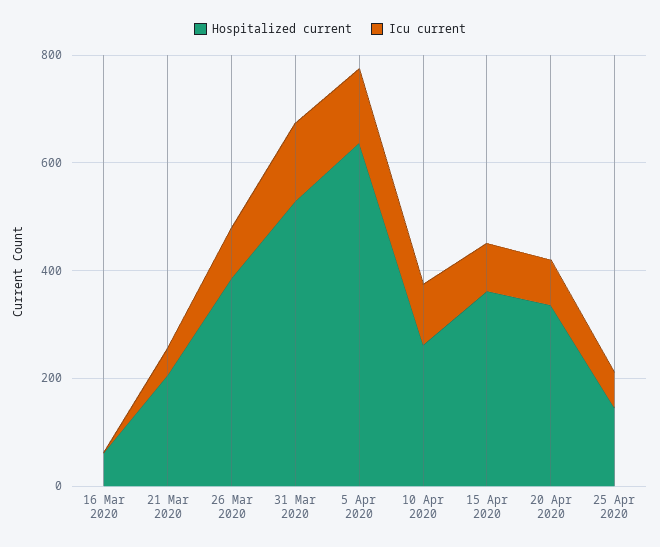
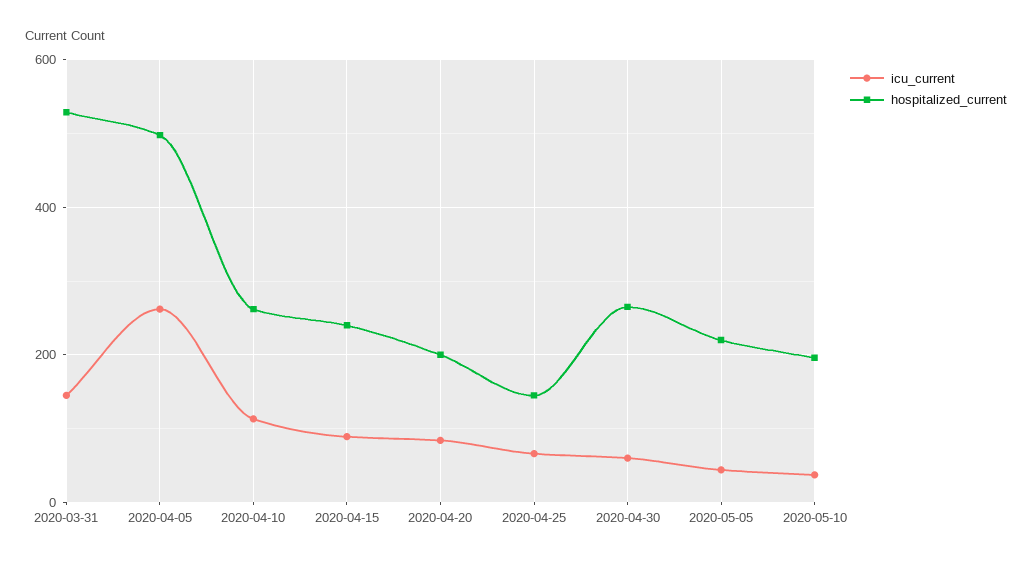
Hospitalized current, 16 Mar 2020: 50 -> none
Icu current, 16 Mar 2020: 0 -> none
Hospitalized current, 21 Mar 2020: 200 -> none
Icu current, 21 Mar 2020: 50 -> none
Hospitalized current, 26 Mar 2020: 400 -> none
Icu current, 26 Mar 2020: 100 -> none
Hospitalized current, 5 Apr 2020: 650 -> 500
Icu current, 5 Apr 2020: 150 -> 260
Hospitalized current, 15 Apr 2020: 350 -> 240
Hospitalized current, 20 Apr 2020: 350 -> 200
Icu current, 2020-04-30: none -> 60
Hospitalized current, 2020-04-30: none -> 260
Icu current, 2020-05-05: none -> 40
Hospitalized current, 2020-05-05: none -> 220
Icu current, 2020-05-10: none -> 40
Hospitalized current, 2020-05-10: none -> 200

